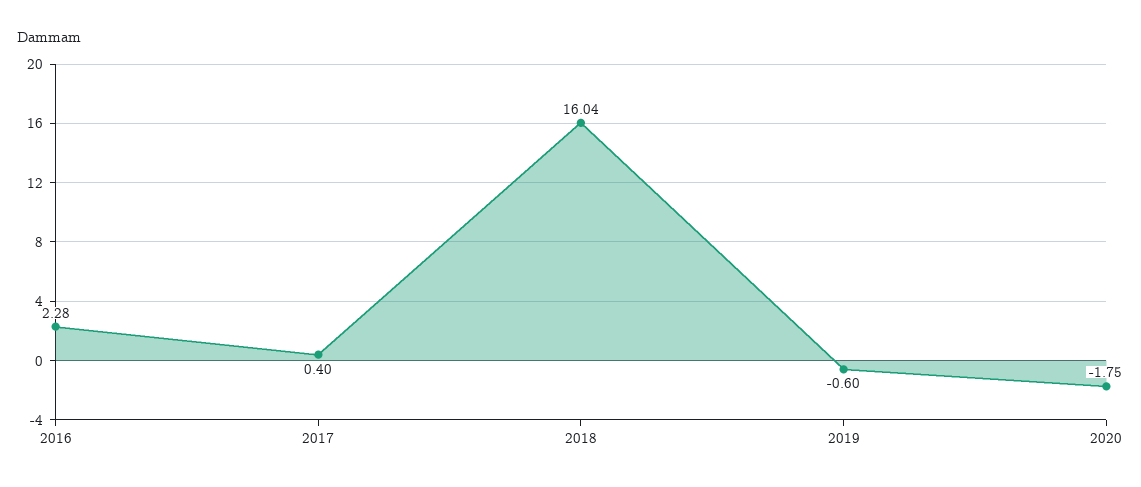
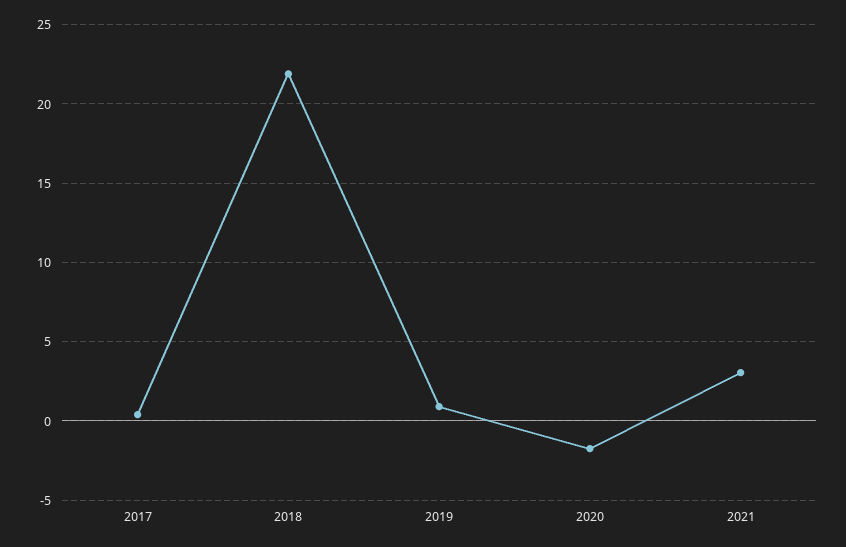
2016: 2.28 -> none
2018: 16.04 -> 22
2019: -0.6 -> 1
2021: none -> 3

